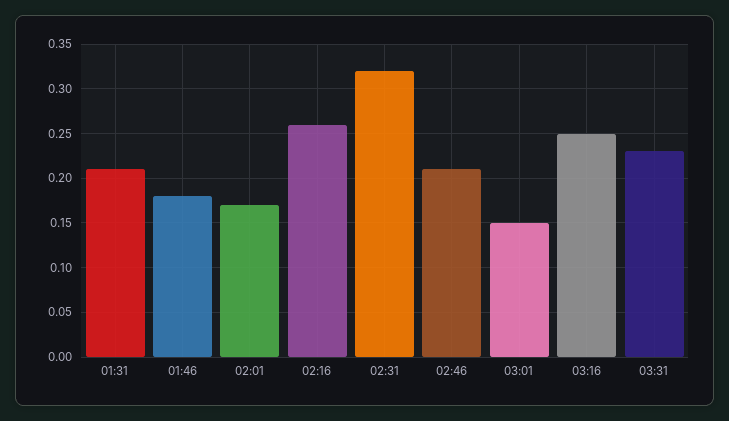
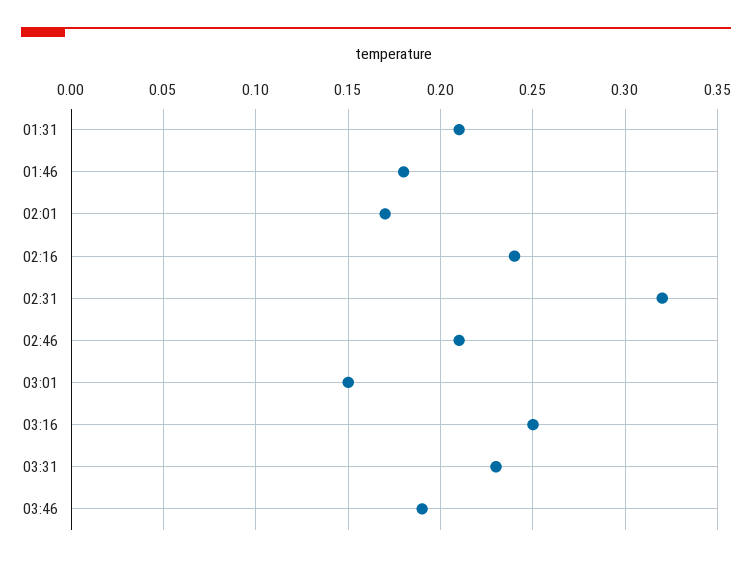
02:16: 0.26 -> 0.24
03:46: none -> 0.19

